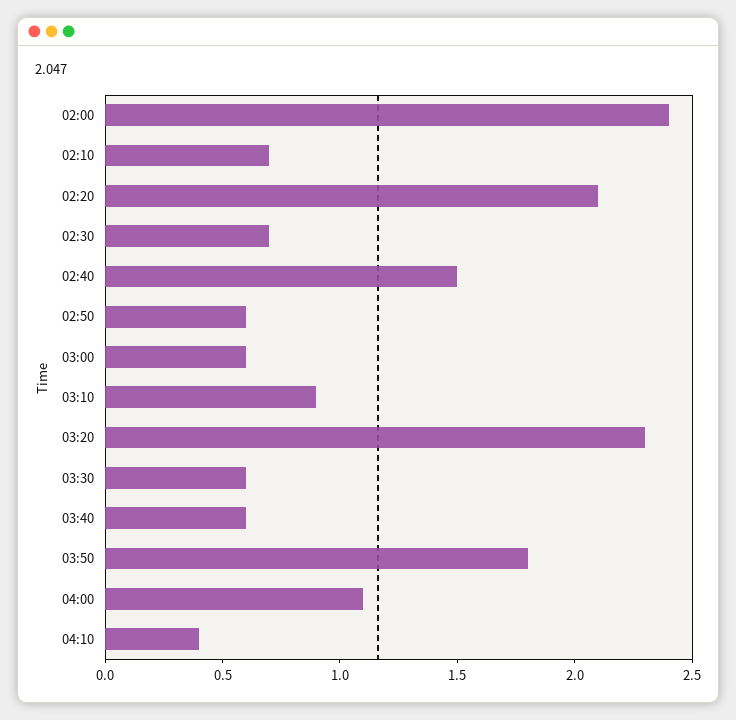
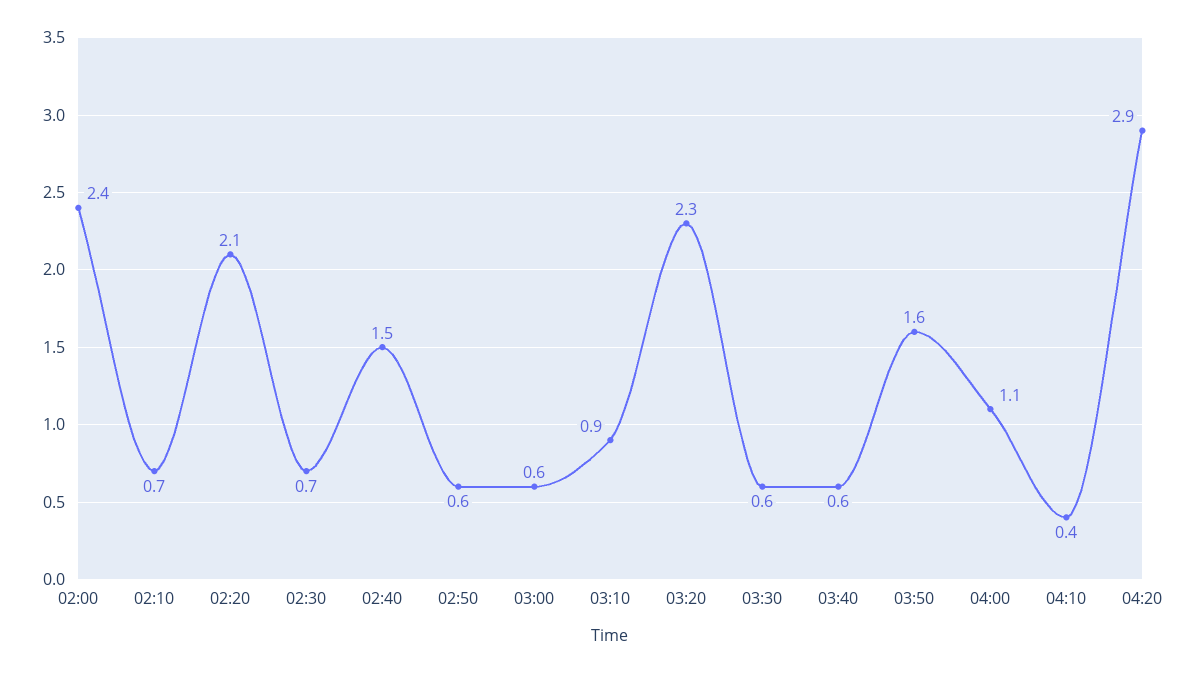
03:50: 1.8 -> 1.6
04:20: none -> 2.9

